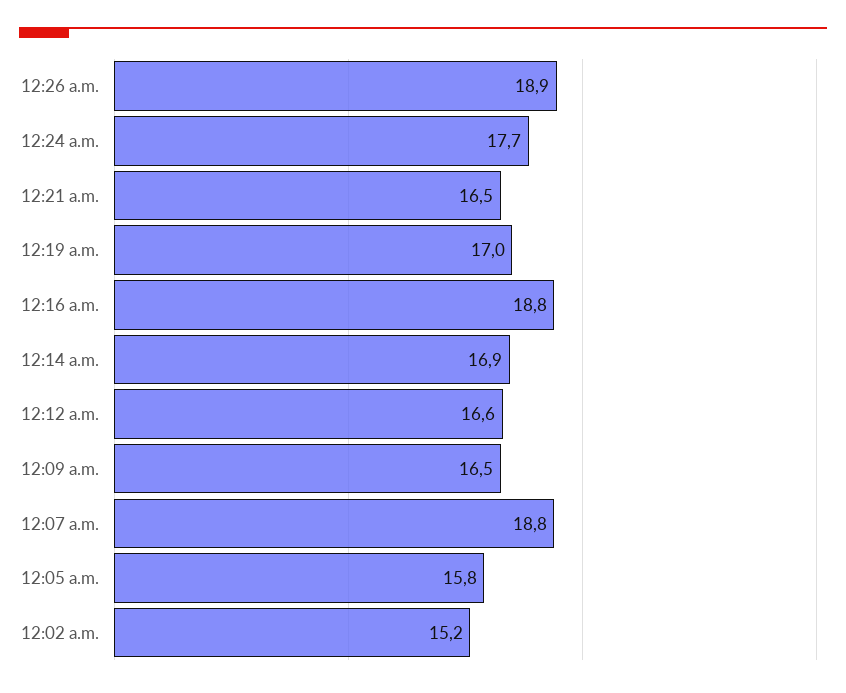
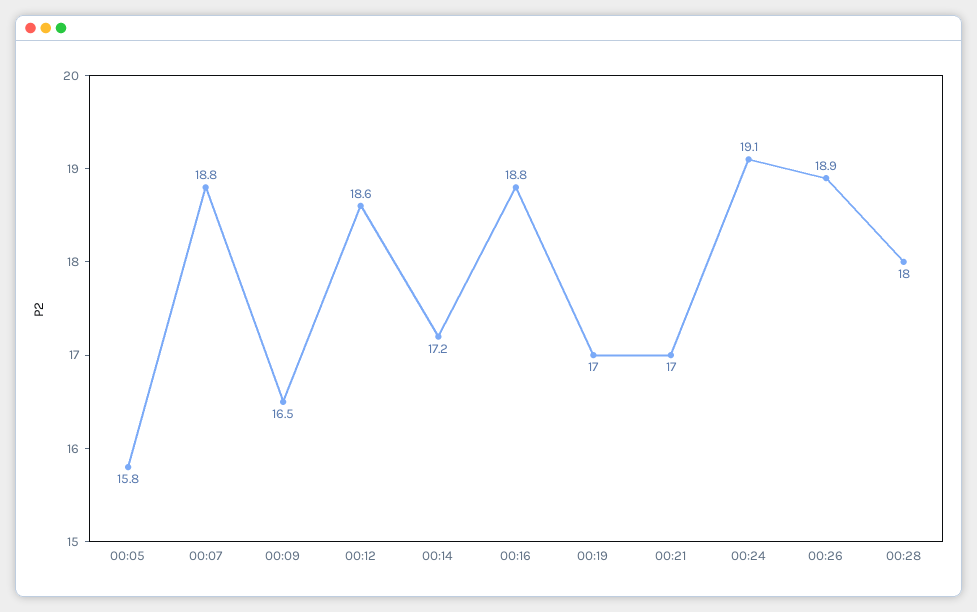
12:24 a.m.: 17.7 -> 19.1
12:21 a.m.: 16.5 -> 17
12:14 a.m.: 16.9 -> 17.2
12:12 a.m.: 16.6 -> 18.6
12:02 a.m.: 15.2 -> none
00:28: none -> 18

